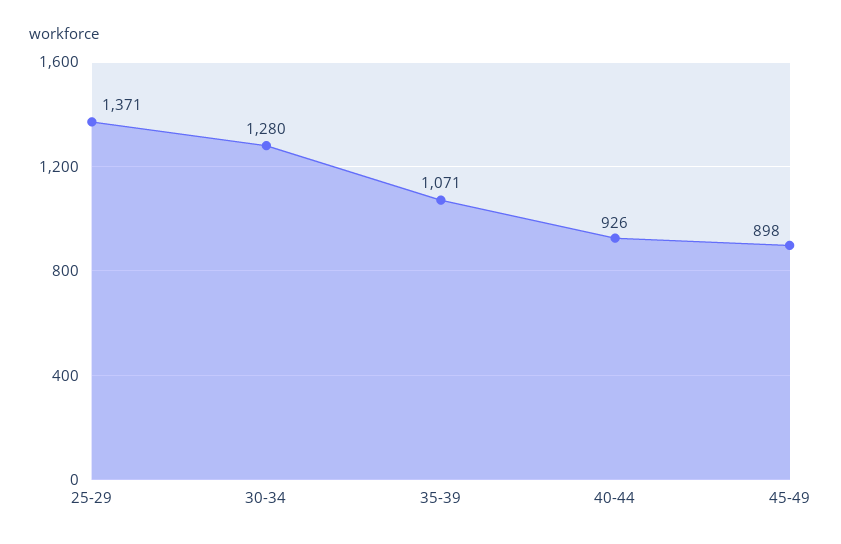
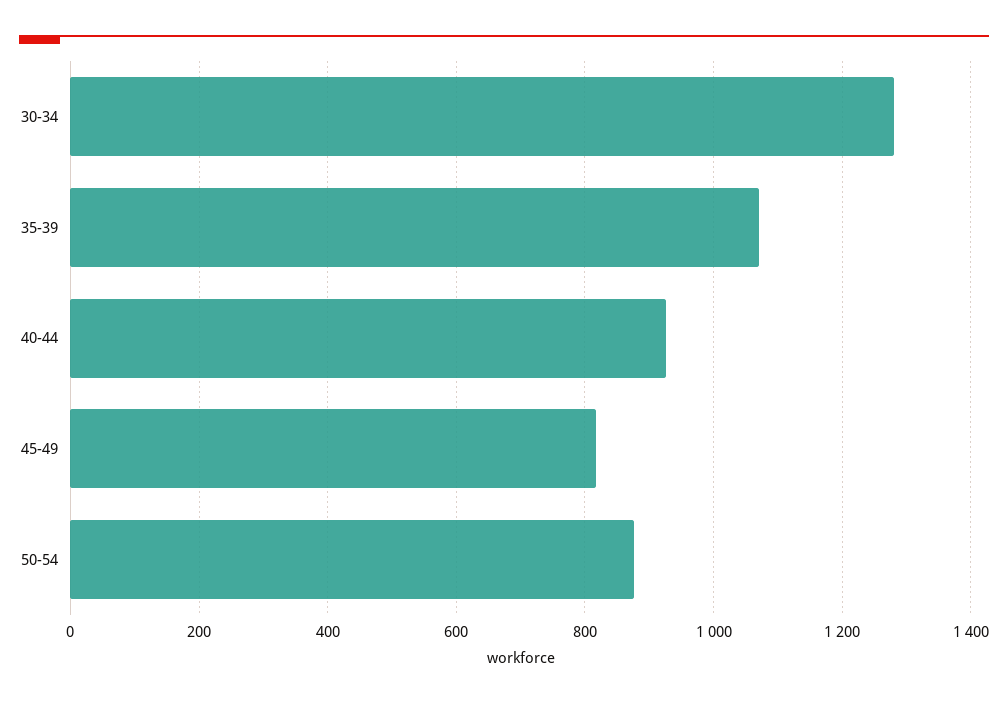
25-29: 1371 -> none
45-49: 898 -> 820
50-54: none -> 880

